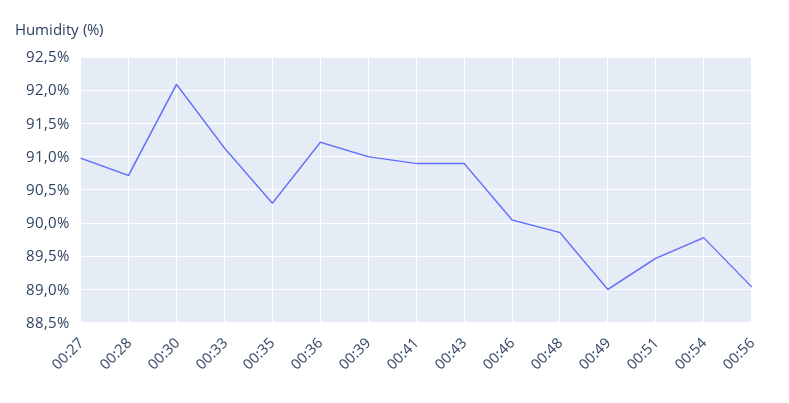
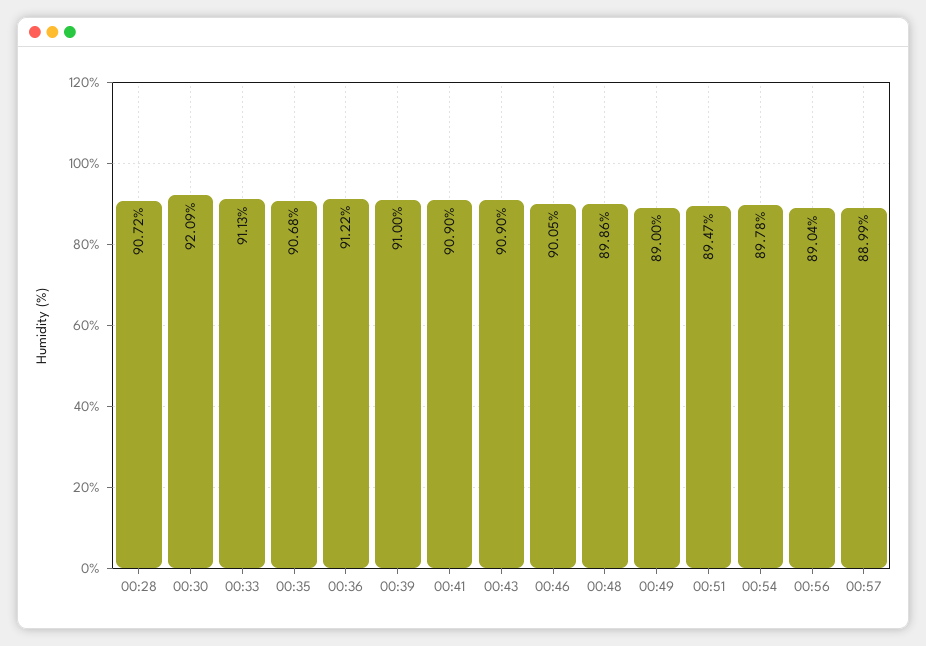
00:27: 91 -> none
00:35: 90.3 -> 90.68
00:57: none -> 88.99

